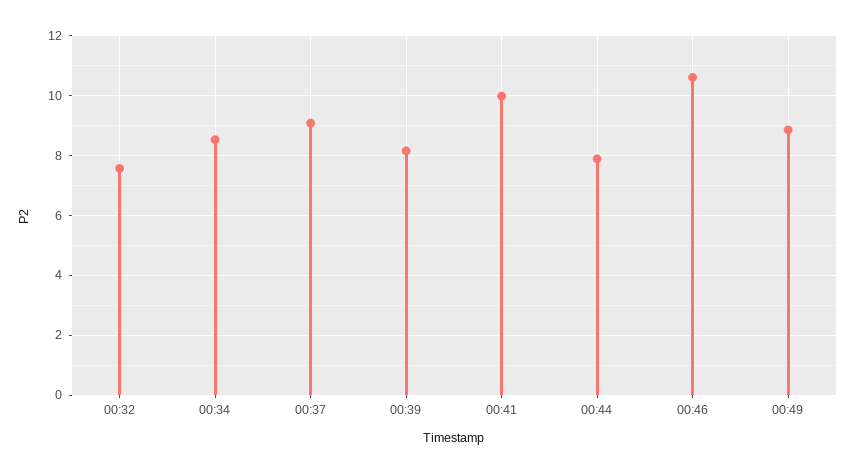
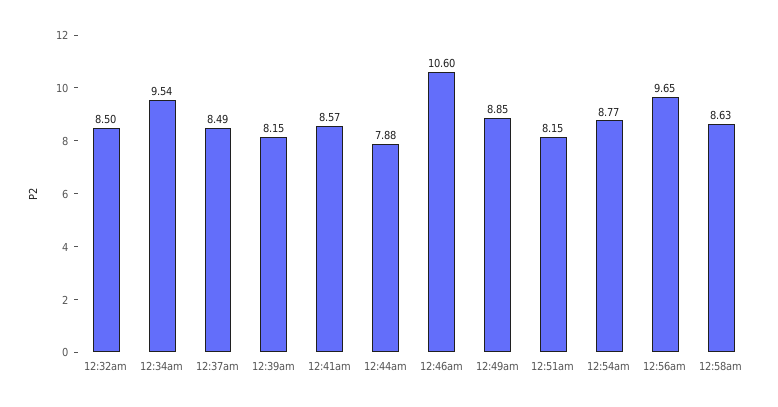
00:32: 7.5 -> 8.5
00:34: 8.5 -> 9.54
00:37: 9 -> 8.49
00:41: 10 -> 8.57
12:51am: none -> 8.15
12:54am: none -> 8.77
12:56am: none -> 9.65
12:58am: none -> 8.63

